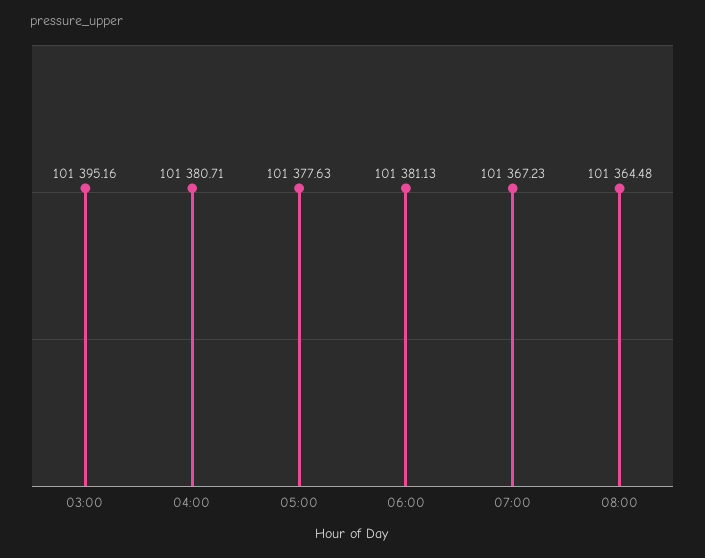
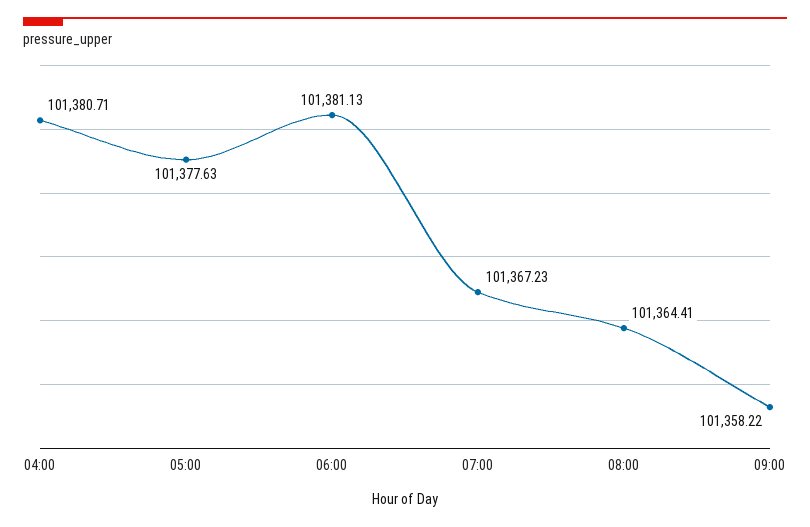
03:00: 101395.16 -> none
08:00: 101364.48 -> 101364.41
09:00: none -> 101358.22

